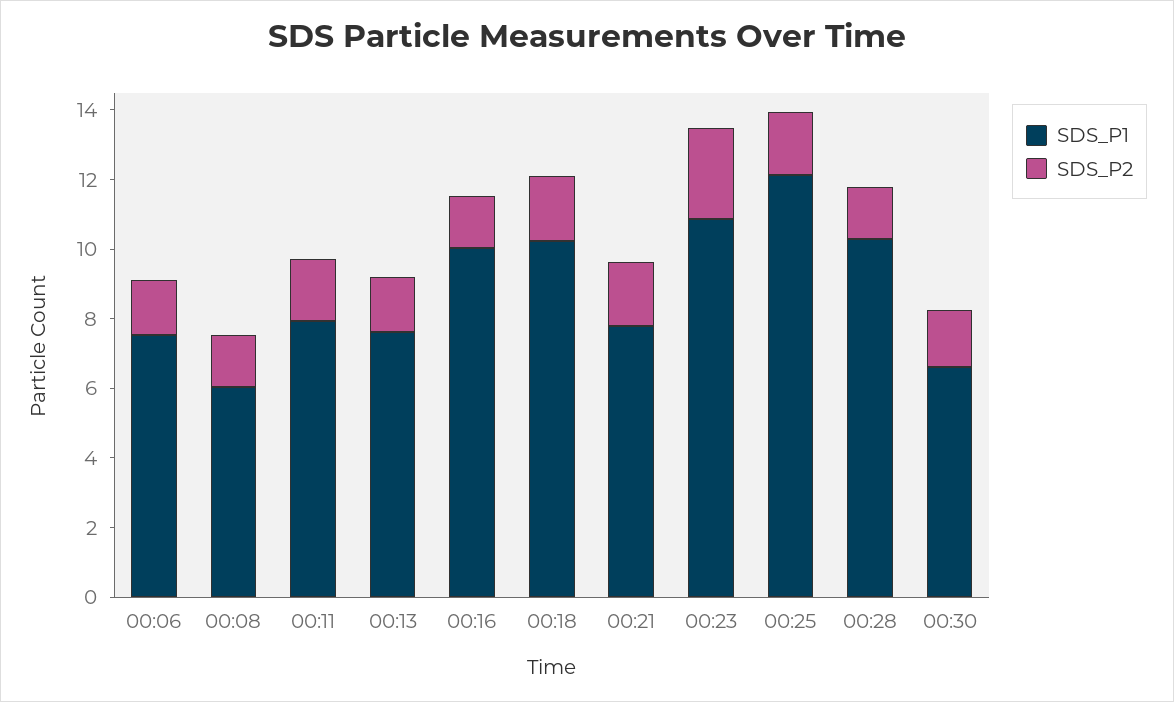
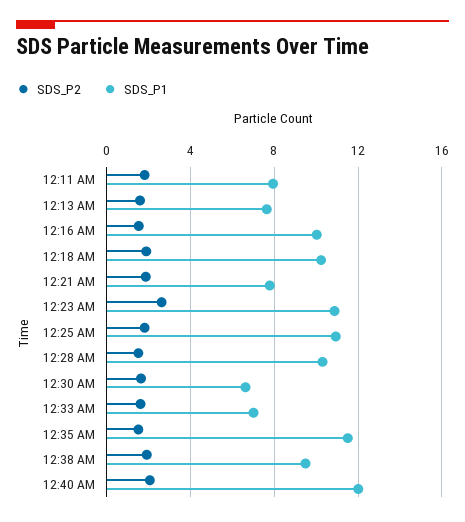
SDS_P1, 00:06: 7.5 -> none
SDS_P2, 00:06: 1.5 -> none
SDS_P1, 00:08: 6 -> none
SDS_P2, 00:08: 1.5 -> none
SDS_P1, 00:25: 12 -> 11
SDS_P2, 12:33 AM: none -> 1.5
SDS_P1, 12:33 AM: none -> 7
SDS_P2, 12:35 AM: none -> 1.5
SDS_P1, 12:35 AM: none -> 11.5
SDS_P2, 12:38 AM: none -> 2
SDS_P1, 12:38 AM: none -> 9.5
SDS_P2, 12:40 AM: none -> 2
SDS_P1, 12:40 AM: none -> 12

